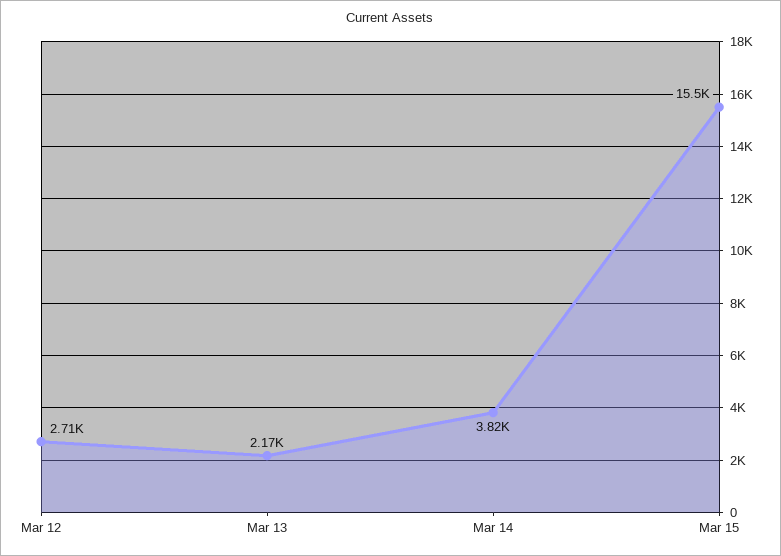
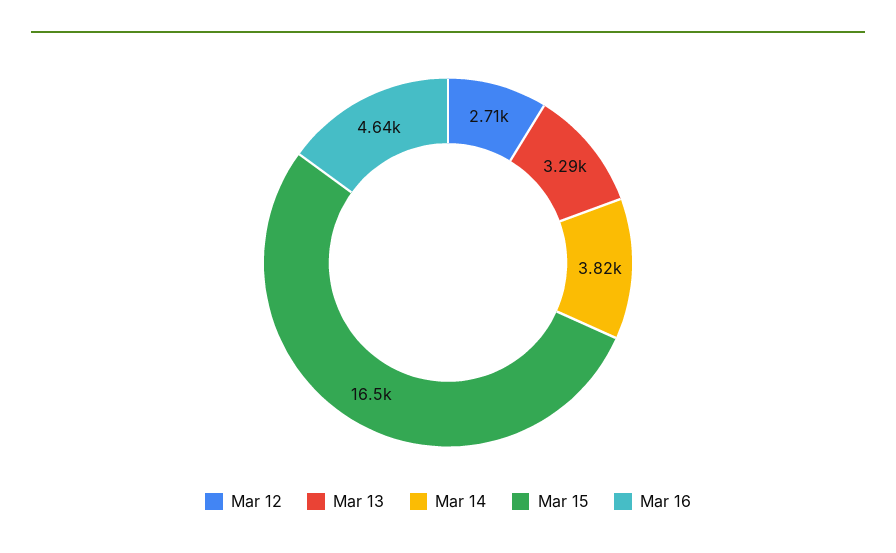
Mar 13: 2170 -> 3290
Mar 15: 15500 -> 16500
Mar 16: none -> 4640

